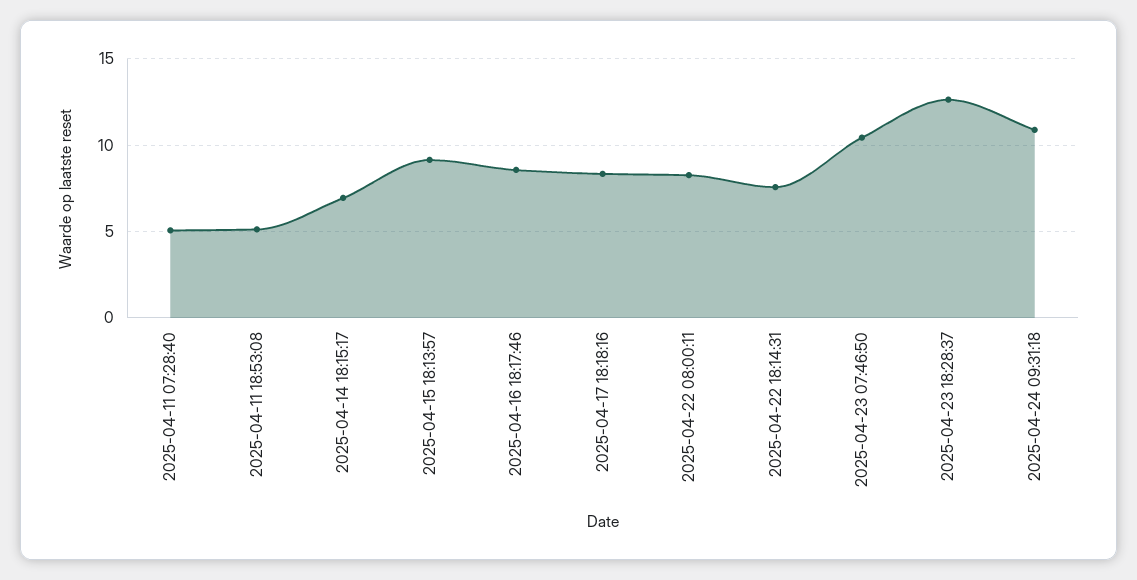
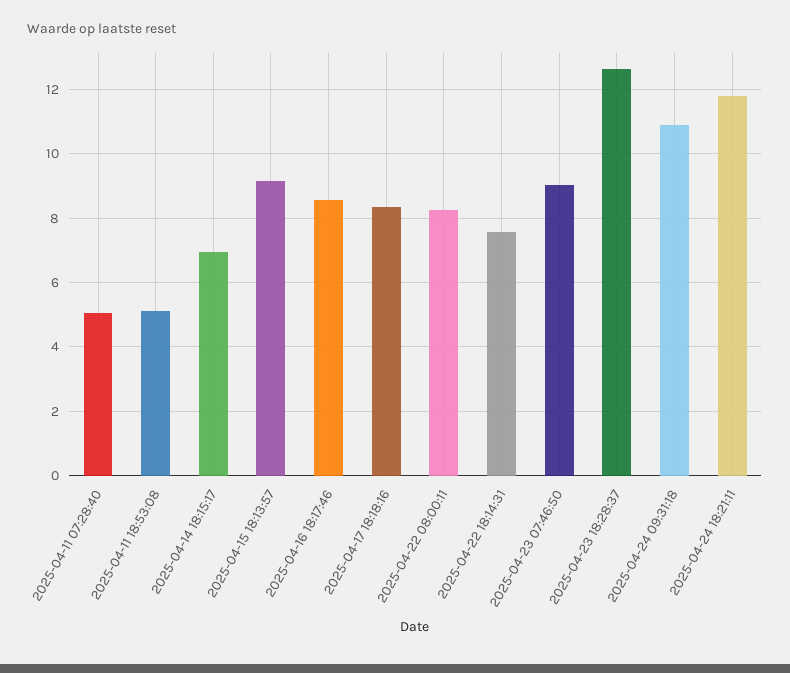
2025-04-23 07:46:50: 10.5 -> 9
2025-04-24 18:21:11: none -> 11.8

